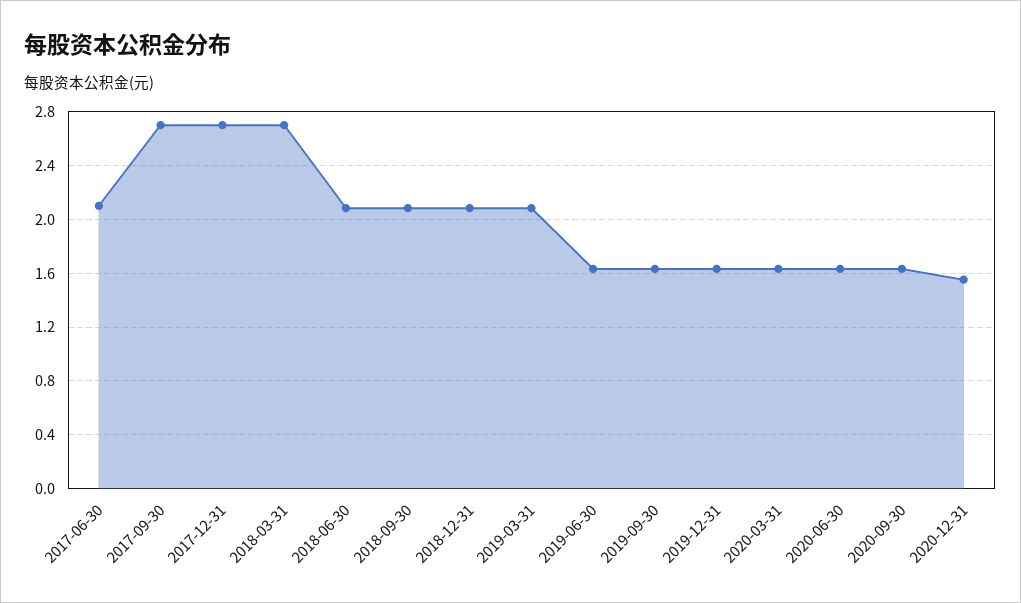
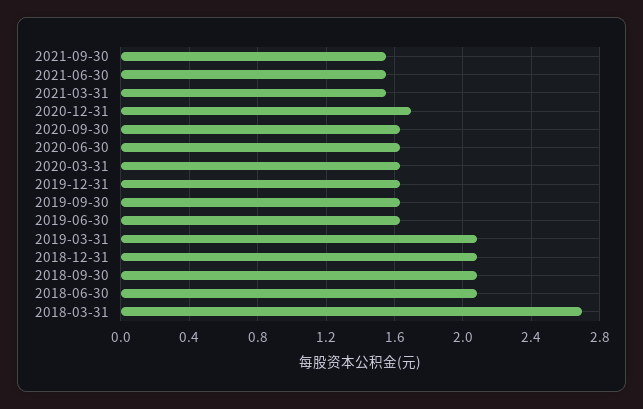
2017-06-30: 2.1 -> none
2017-09-30: 2.7 -> none
2017-12-31: 2.7 -> none
2020-12-31: 1.55 -> 1.7
2021-09-30: none -> 1.55
2021-06-30: none -> 1.55
2021-03-31: none -> 1.55

